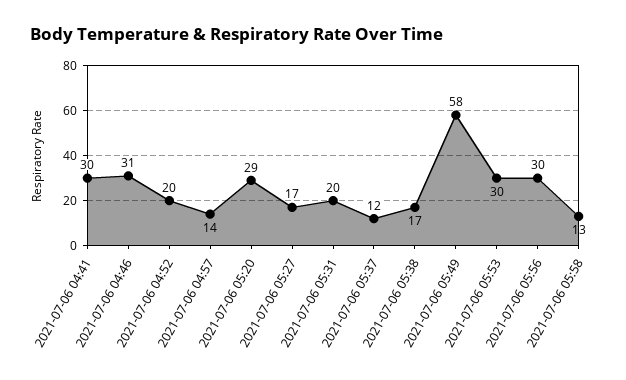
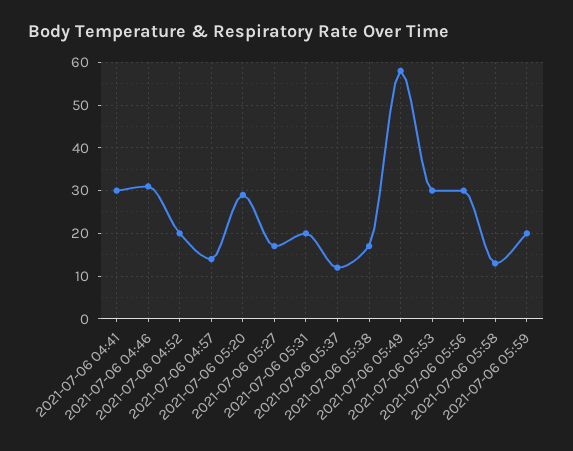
2021-07-06 05:59: none -> 20

